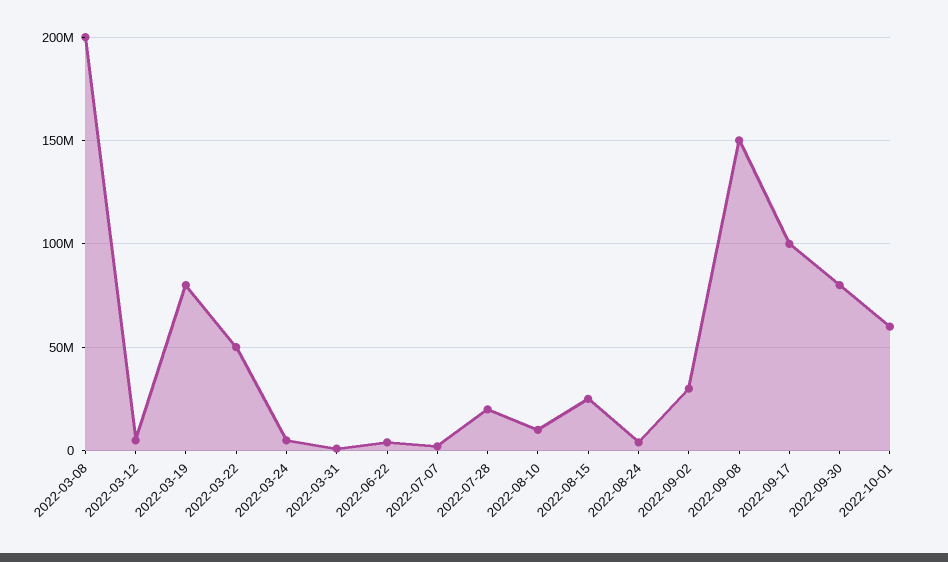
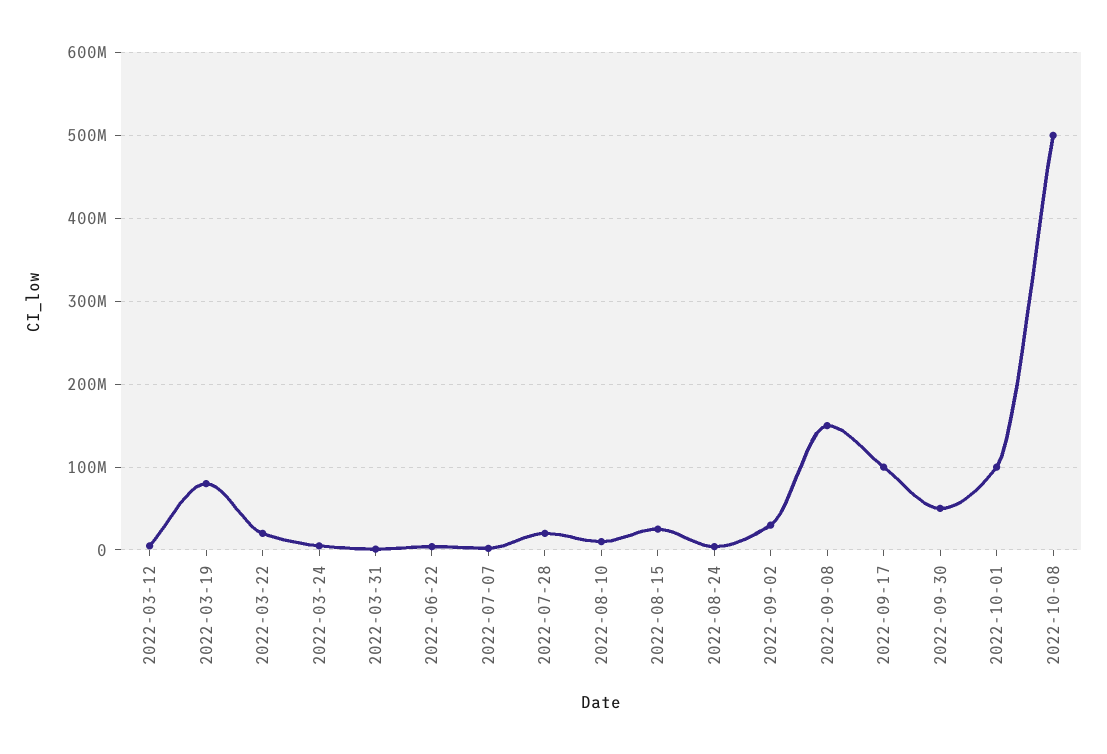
2022-03-08: 200000000 -> none
2022-03-22: 50000000 -> 20000000
2022-09-30: 80000000 -> 50000000
2022-10-01: 60000000 -> 100000000
2022-10-08: none -> 500000000

